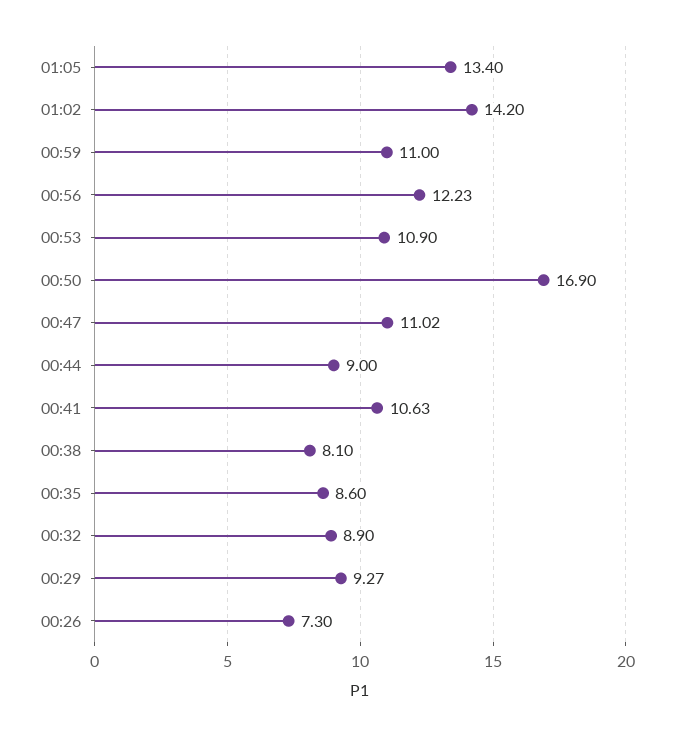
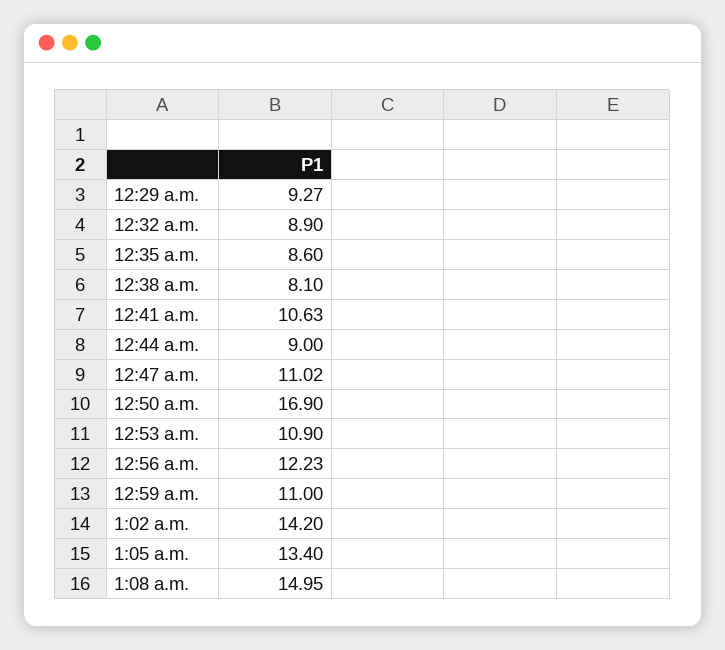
00:26: 7.3 -> none
1:08 a.m.: none -> 14.95

